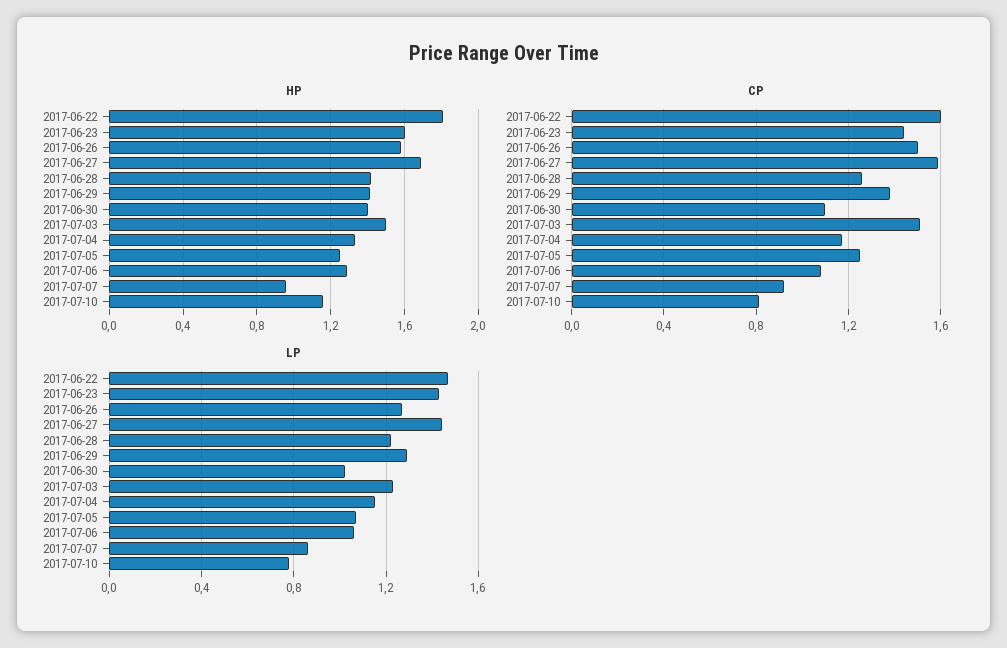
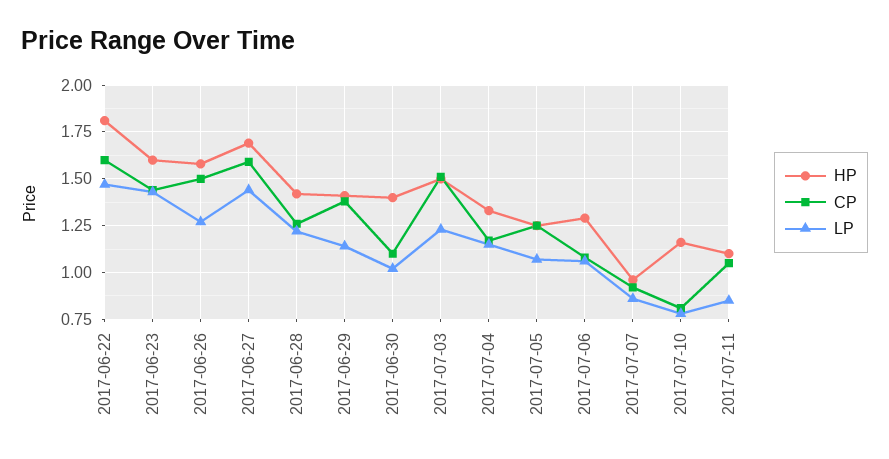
LP, 2017-06-29: 1.3 -> 1.15
HP, 2017-07-11: none -> 1.1
CP, 2017-07-11: none -> 1.05
LP, 2017-07-11: none -> 0.85

